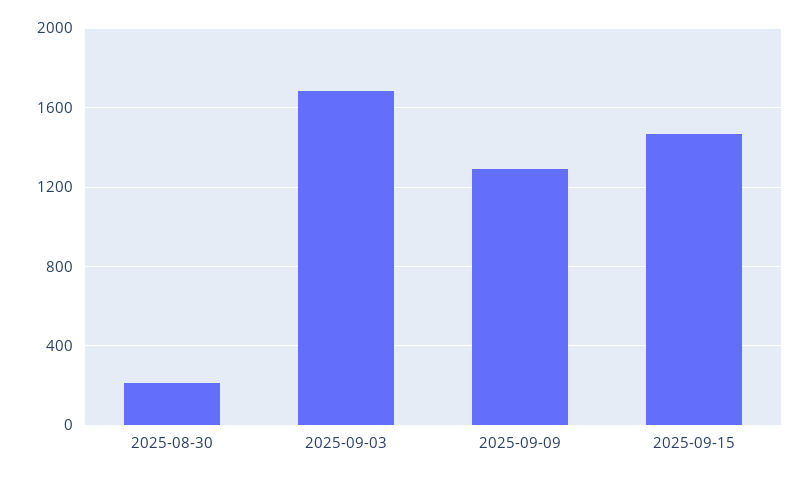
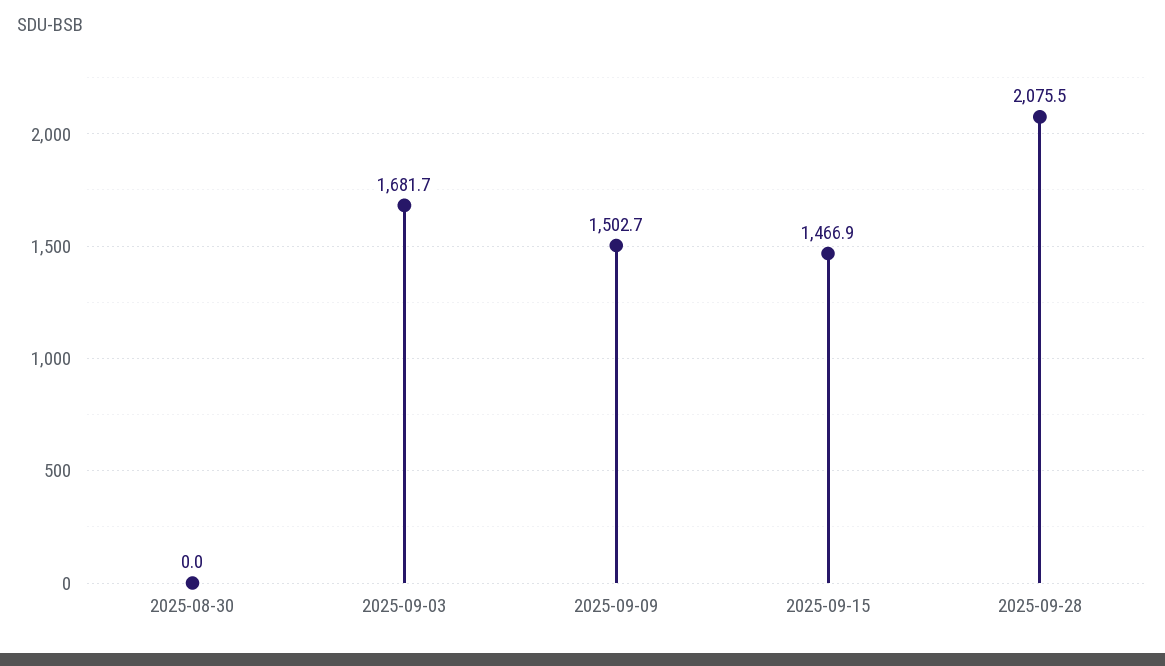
2025-08-30: 200 -> 0
2025-09-09: 1300 -> 1502.7
2025-09-28: none -> 2075.5

